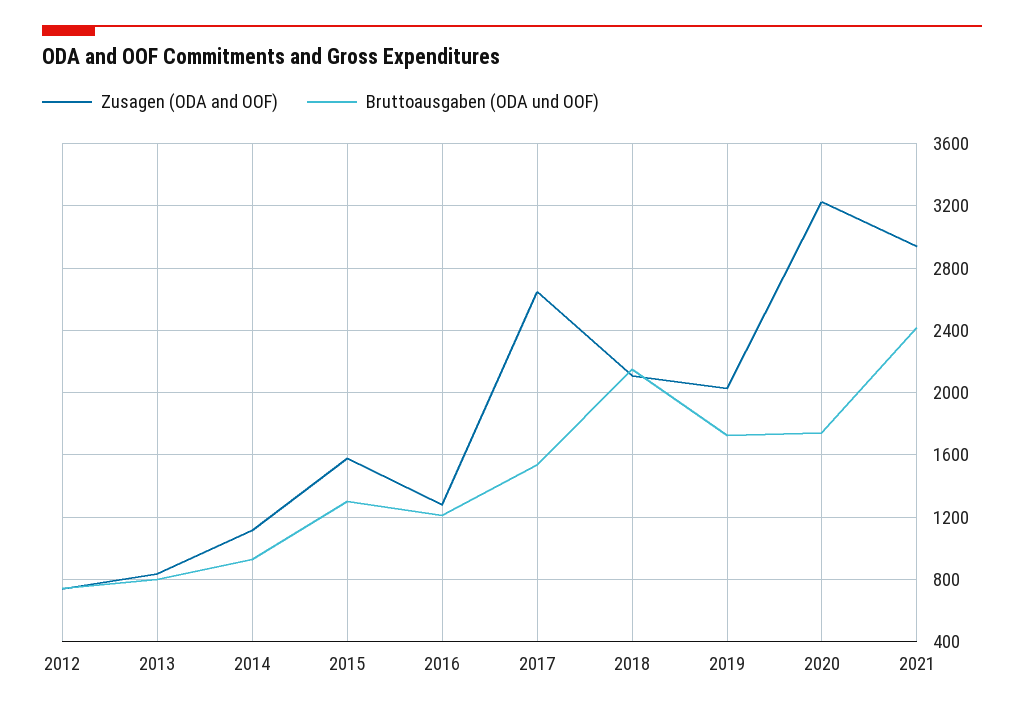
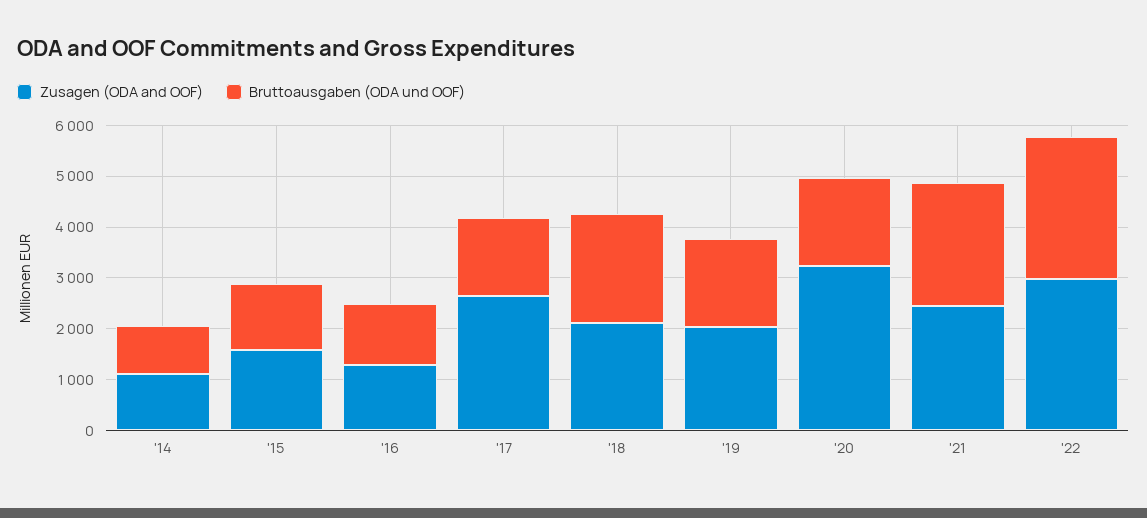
Zusagen (ODA and OOF), 2012: 750 -> none
Bruttoausgaben (ODA und OOF), 2012: 750 -> none
Zusagen (ODA and OOF), 2013: 850 -> none
Bruttoausgaben (ODA und OOF), 2013: 800 -> none
Zusagen (ODA and OOF), 2021: 2950 -> 2400
Zusagen (ODA and OOF), '22: none -> 3000
Bruttoausgaben (ODA und OOF), '22: none -> 2800

